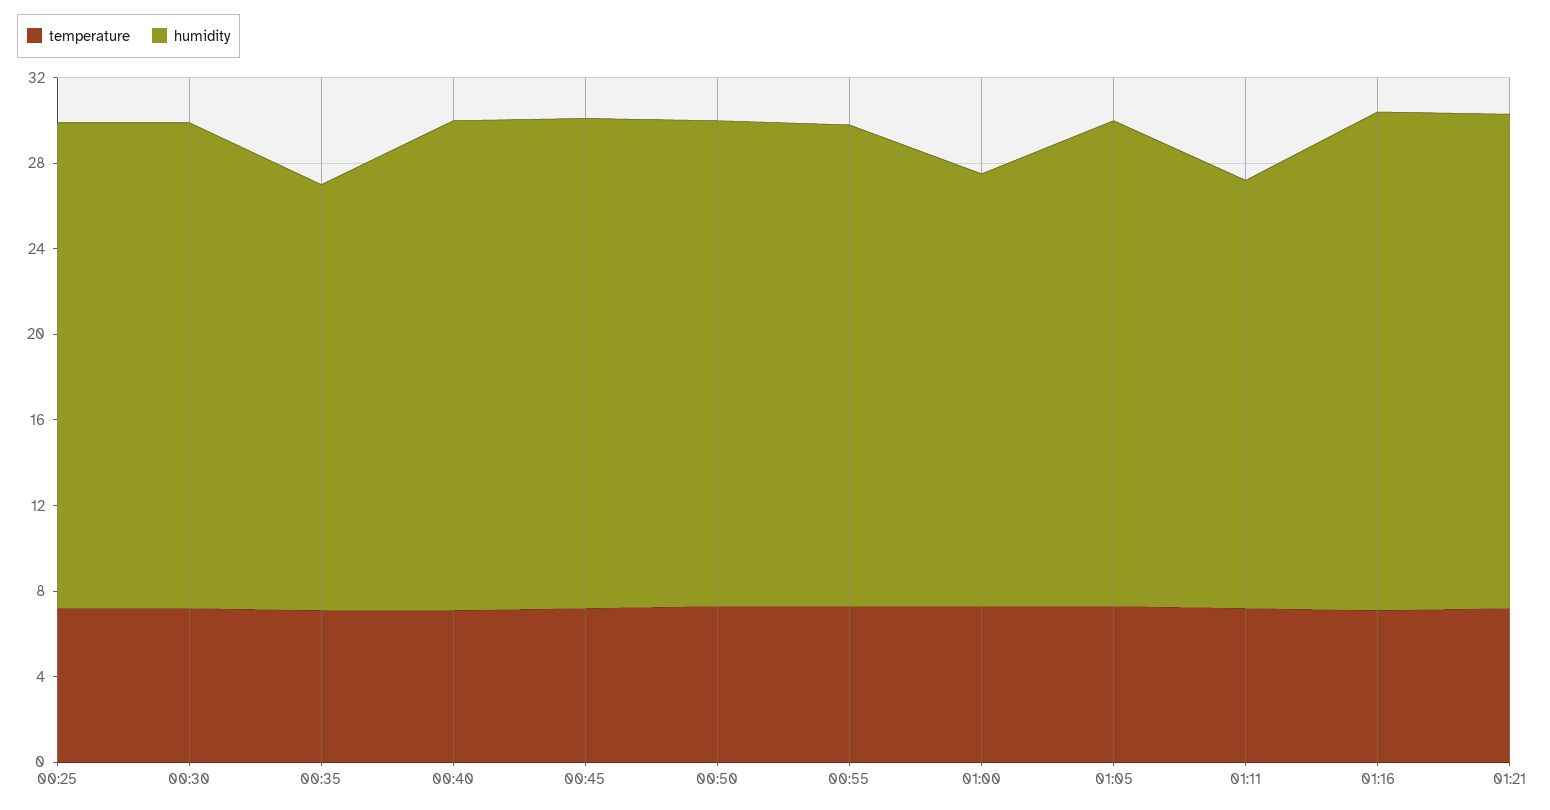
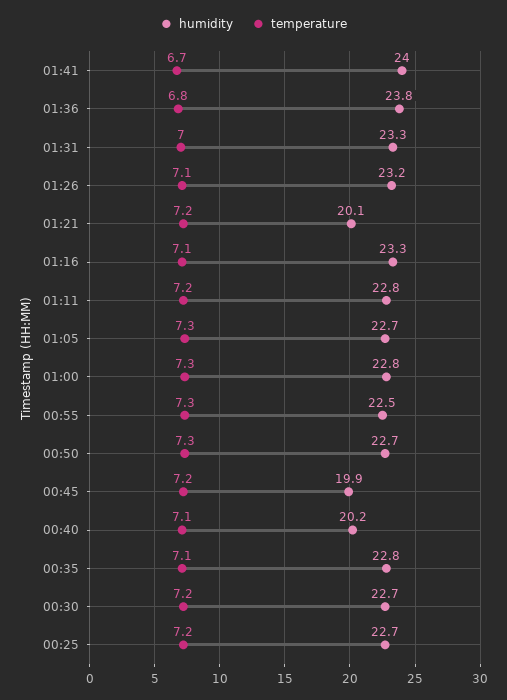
humidity, 00:35: 20 -> 22.8
humidity, 00:40: 23 -> 20.2
humidity, 00:45: 23 -> 19.9
humidity, 01:00: 20 -> 22.8
humidity, 01:11: 20 -> 22.8
humidity, 01:21: 23 -> 20.1
humidity, 01:41: none -> 24
temperature, 01:41: none -> 6.7
humidity, 01:36: none -> 23.8
temperature, 01:36: none -> 6.8
humidity, 01:31: none -> 23.3
temperature, 01:31: none -> 7
humidity, 01:26: none -> 23.2
temperature, 01:26: none -> 7.1

